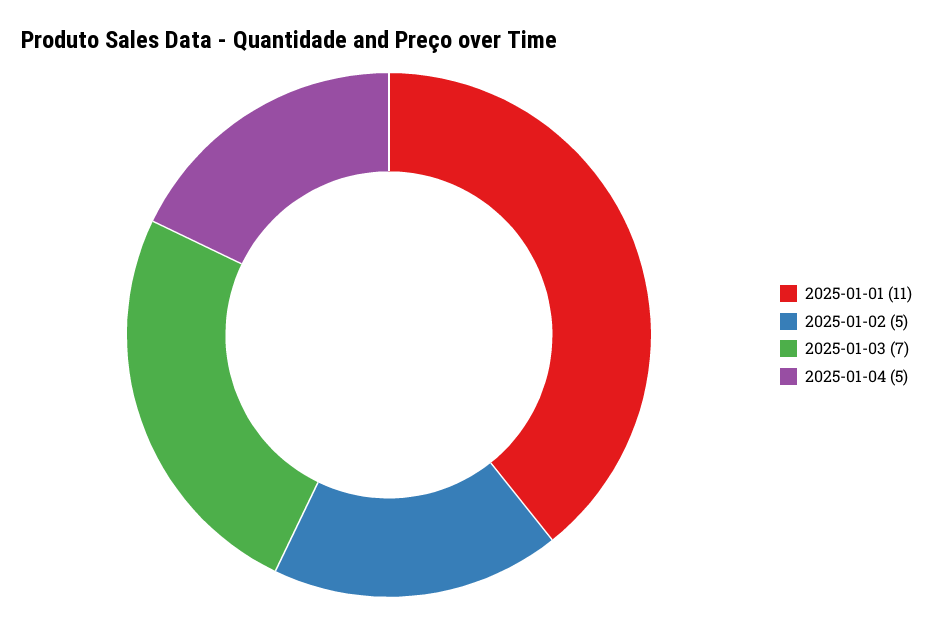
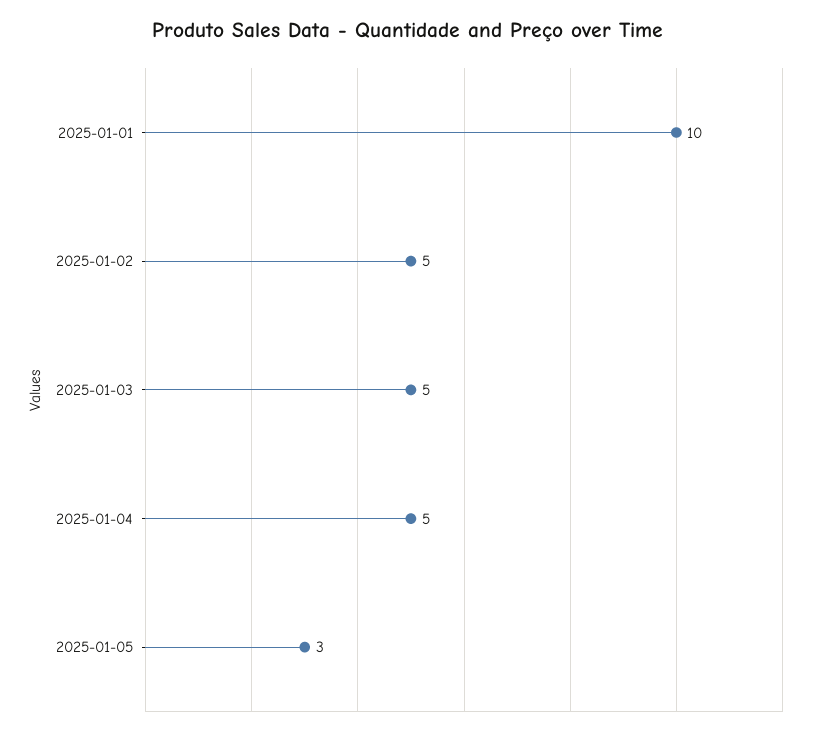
2025-01-01: 11 -> 10
2025-01-03: 7 -> 5
2025-01-05: none -> 3

